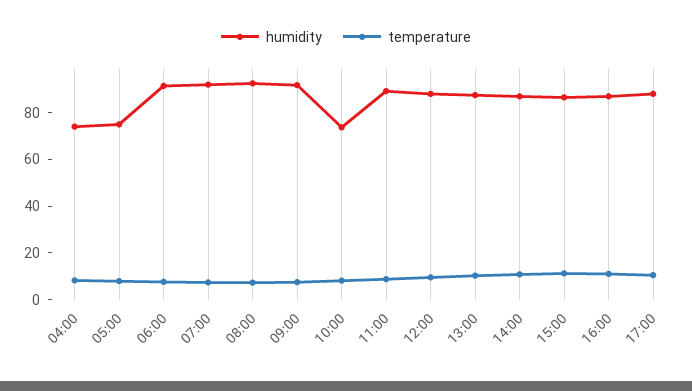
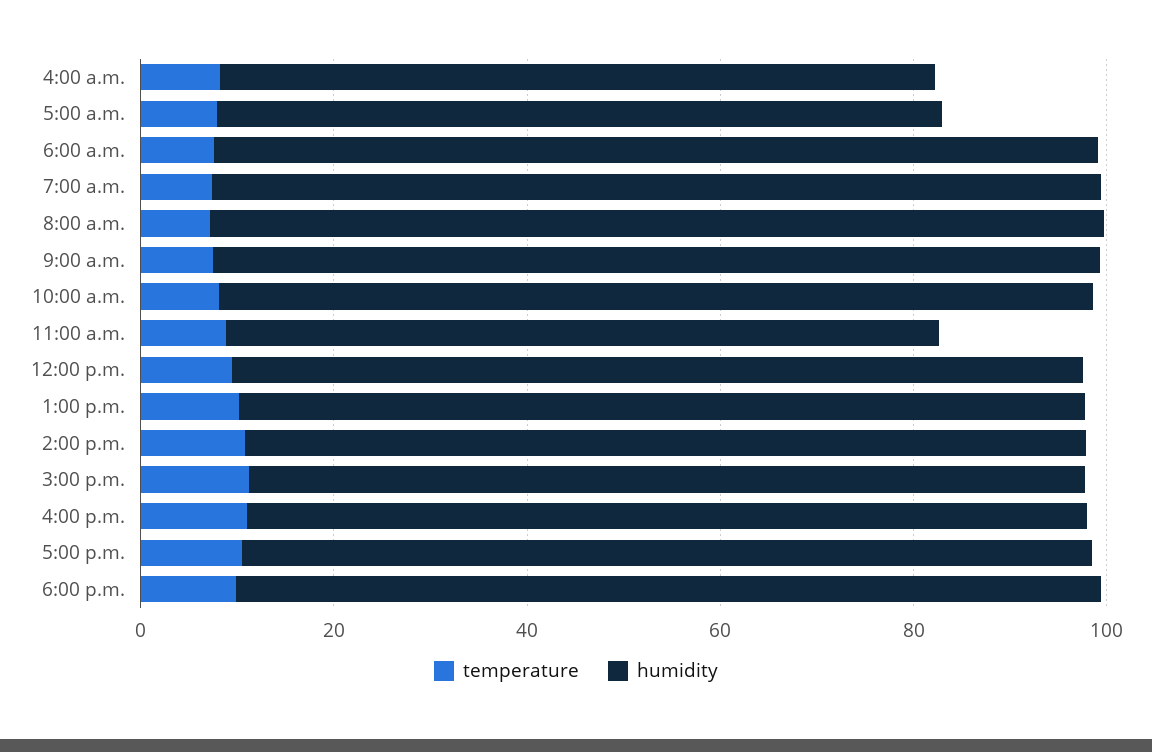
humidity, 10:00: 75 -> 90
humidity, 11:00: 90 -> 75
temperature, 6:00 p.m.: none -> 10
humidity, 6:00 p.m.: none -> 90

